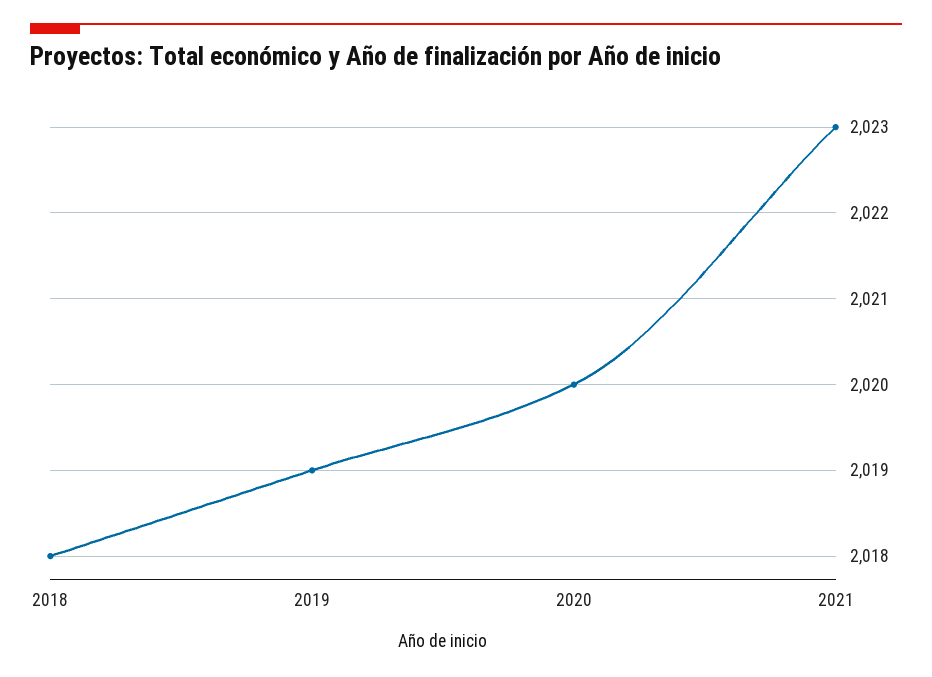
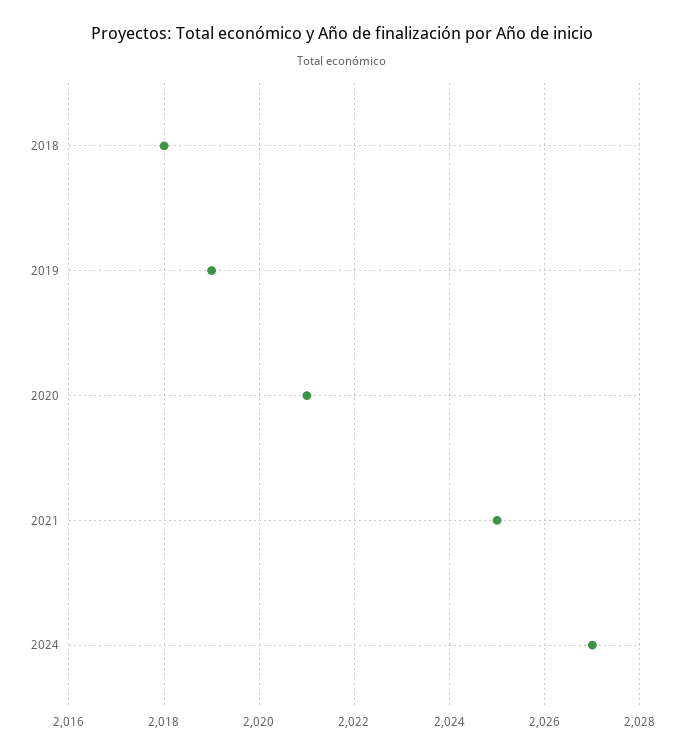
2020: 2020 -> 2021
2021: 2023 -> 2025
2024: none -> 2027

